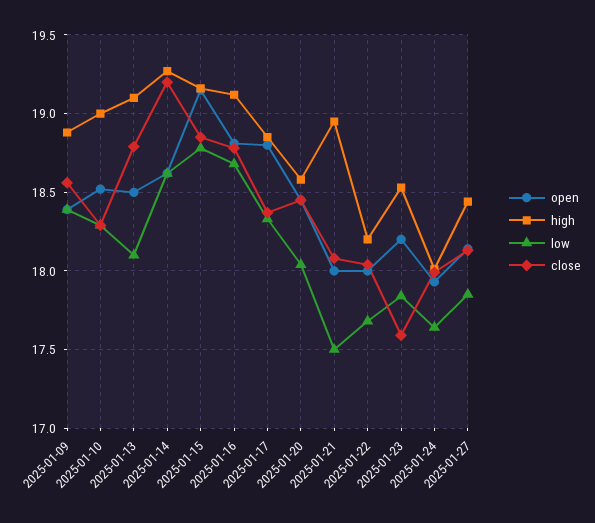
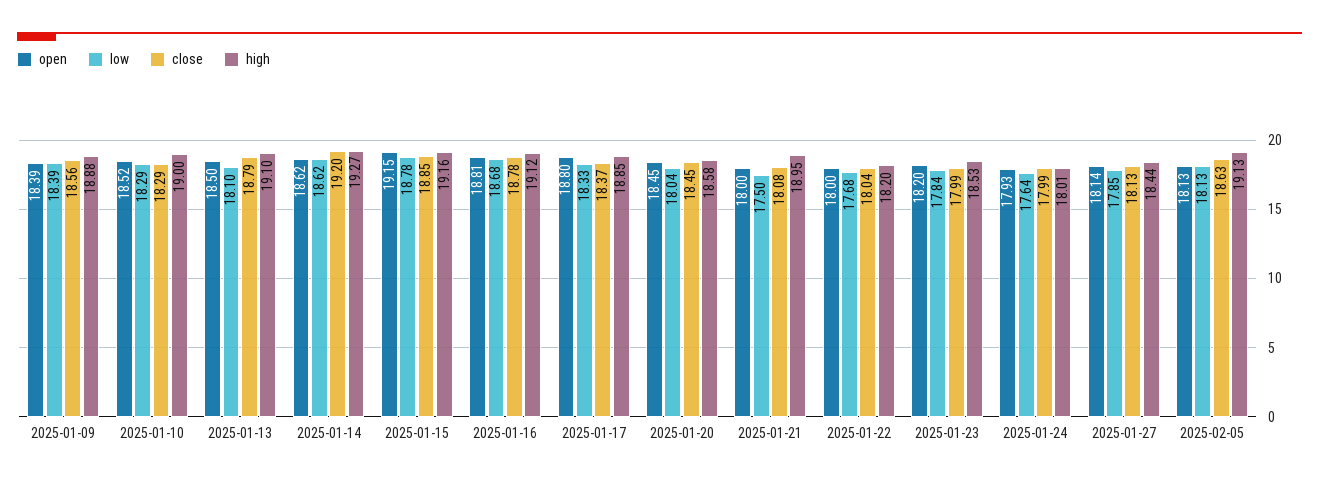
close, 2025-01-23: 17.6 -> 17.99
open, 2025-02-05: none -> 18.13
low, 2025-02-05: none -> 18.13
close, 2025-02-05: none -> 18.63
high, 2025-02-05: none -> 19.13

